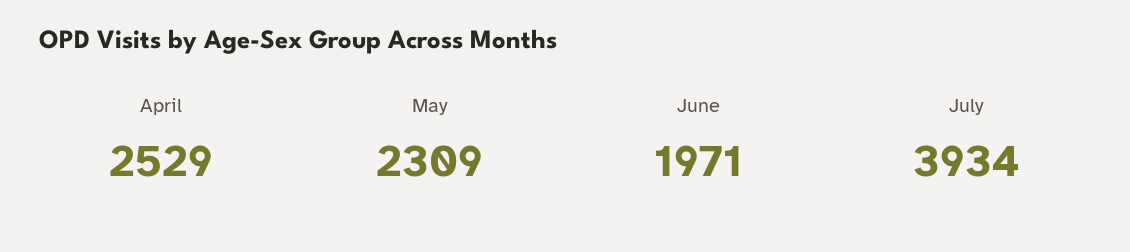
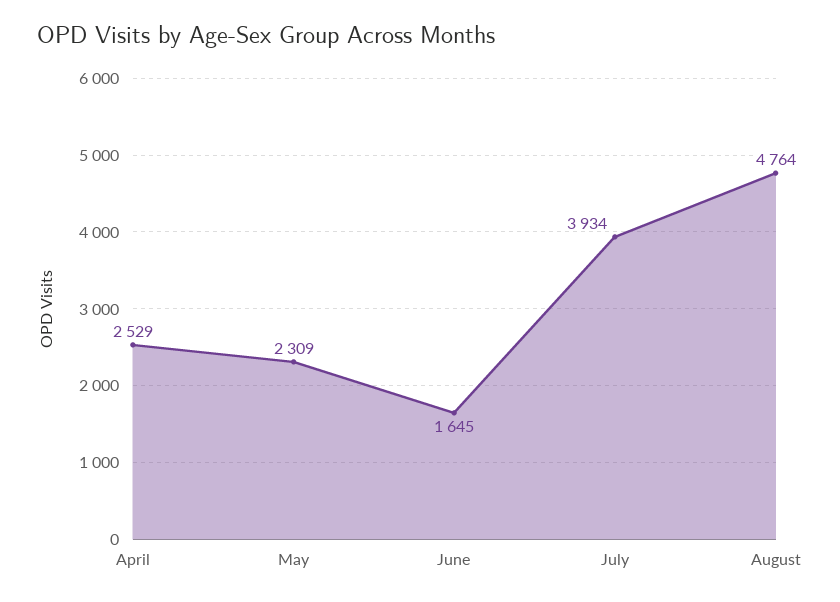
June: 1971 -> 1645
August: none -> 4764

